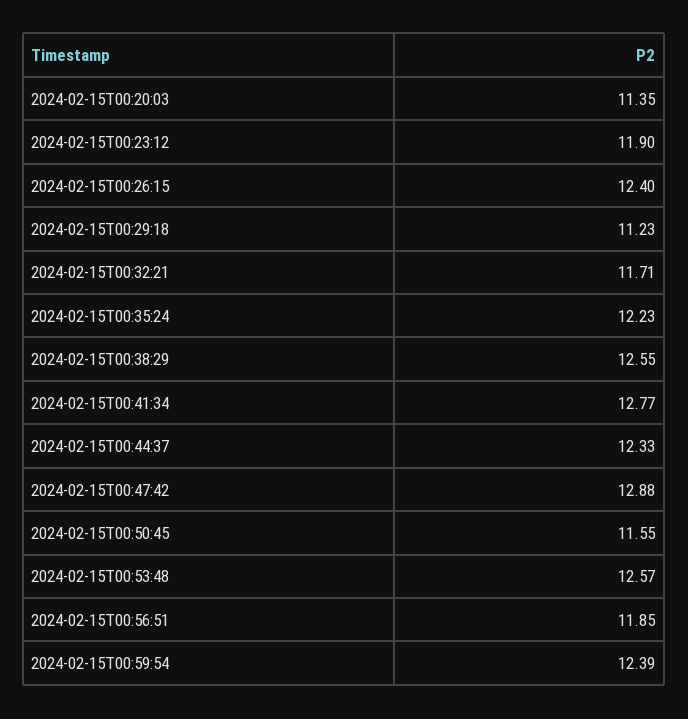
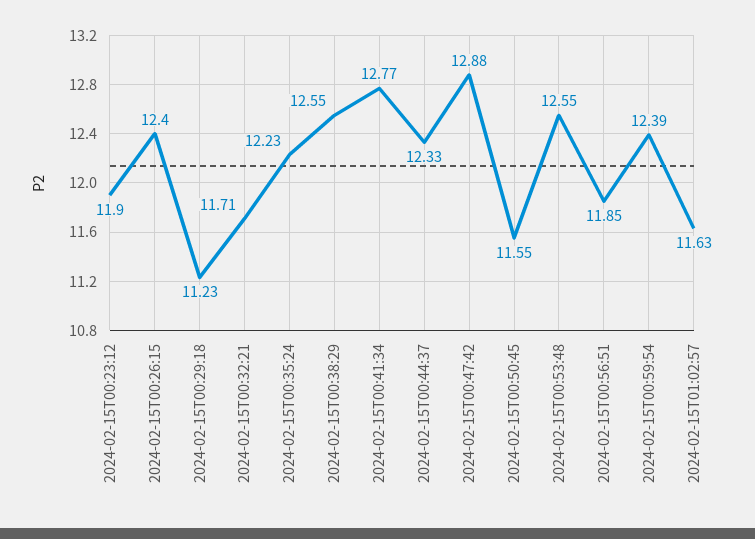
2024-02-15T00:20:03: 11.35 -> none
2024-02-15T00:53:48: 12.57 -> 12.55
2024-02-15T01:02:57: none -> 11.63

